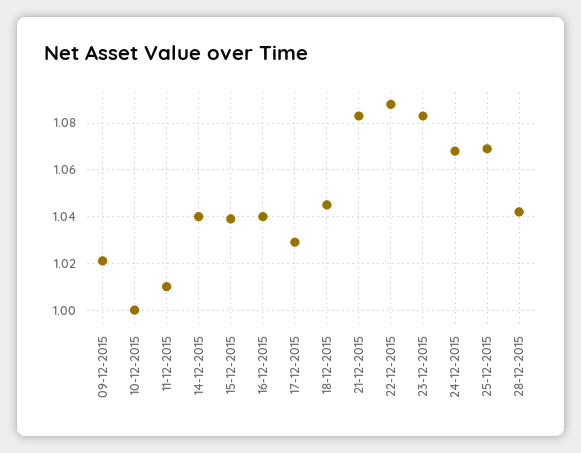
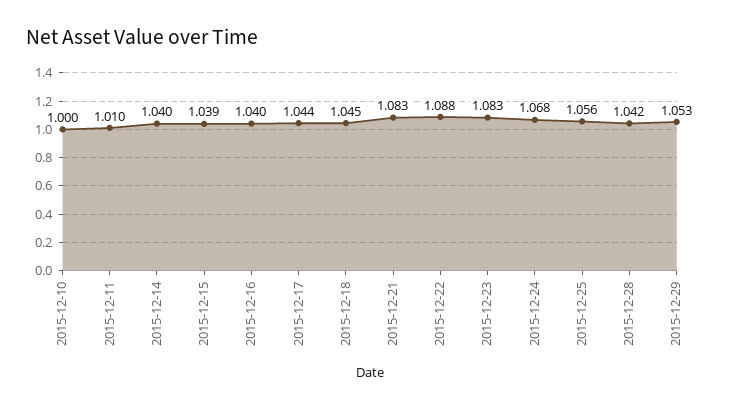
09-12-2015: 1.02 -> none
17-12-2015: 1.03 -> 1.044
25-12-2015: 1.07 -> 1.056
2015-12-29: none -> 1.053

